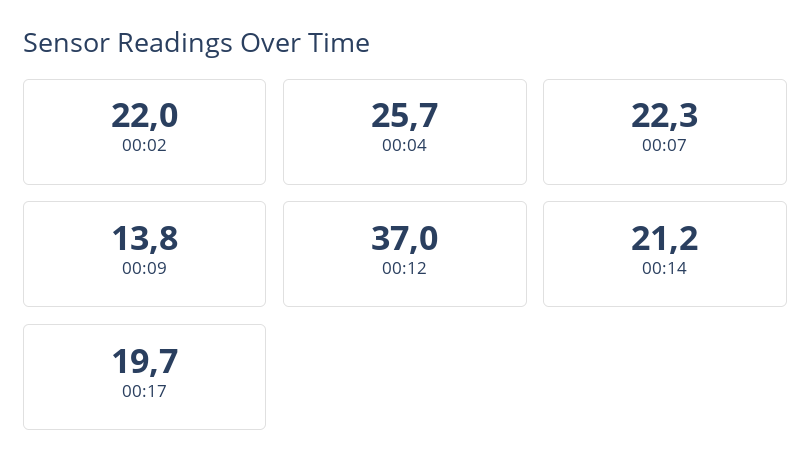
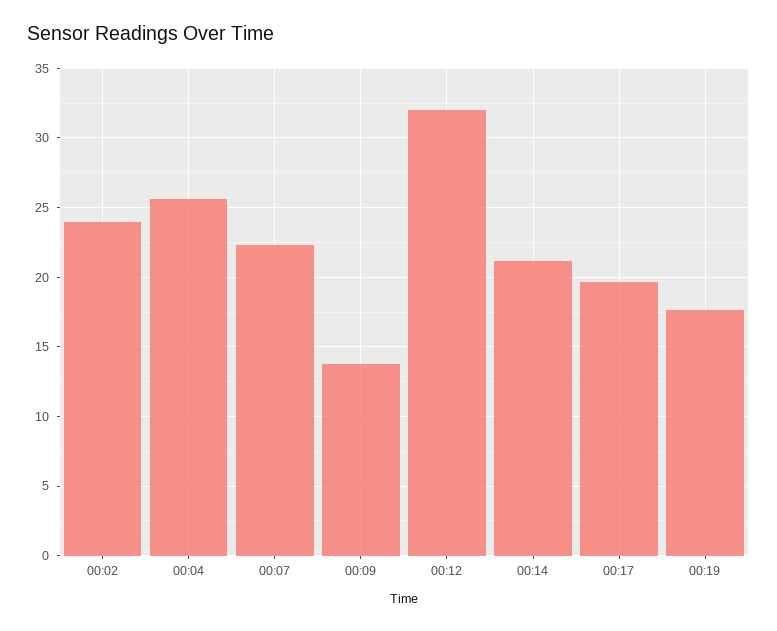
00:02: 22 -> 24
00:12: 37 -> 32
00:19: none -> 17.5

